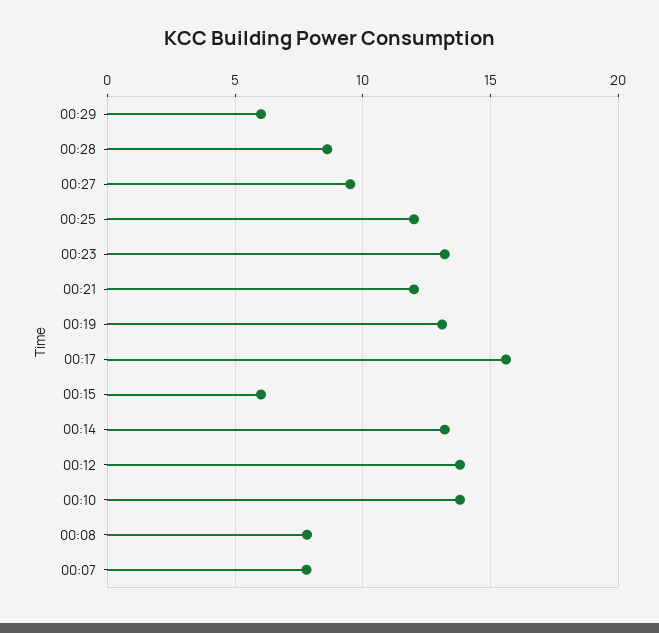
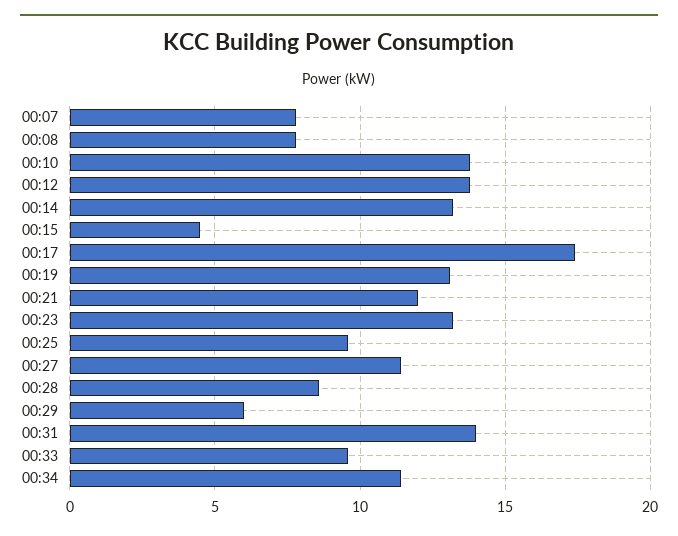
00:27: 9.5 -> 11.5
00:25: 12 -> 9.5
00:17: 15.5 -> 17.5
00:15: 6 -> 4.5
00:31: none -> 14
00:33: none -> 9.5
00:34: none -> 11.5

